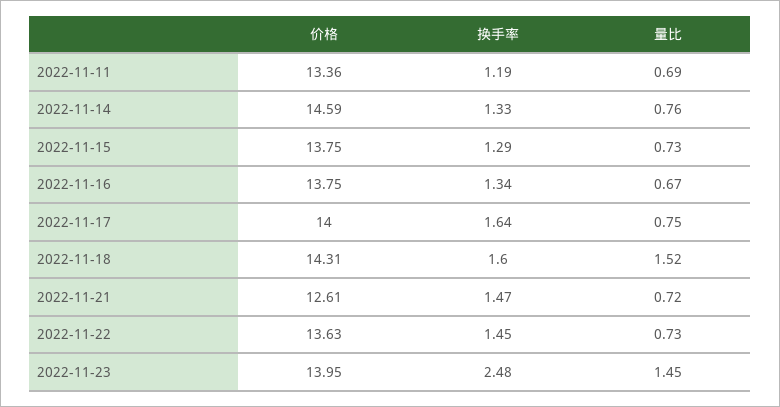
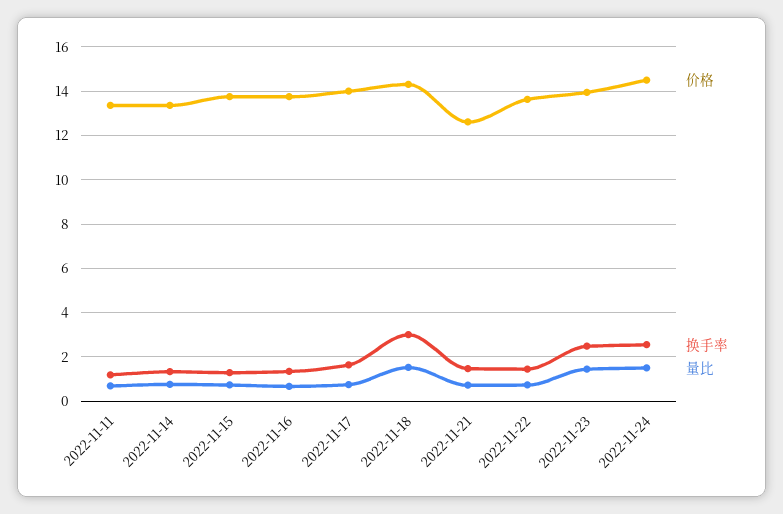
价格, 2022-11-14: 14.59 -> 13.5
换手率, 2022-11-18: 1.6 -> 3
价格, 2022-11-24: none -> 14.5
换手率, 2022-11-24: none -> 2.5
量比, 2022-11-24: none -> 1.5

